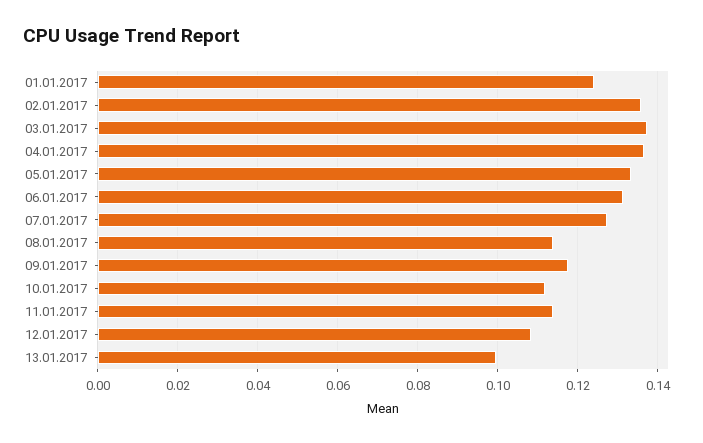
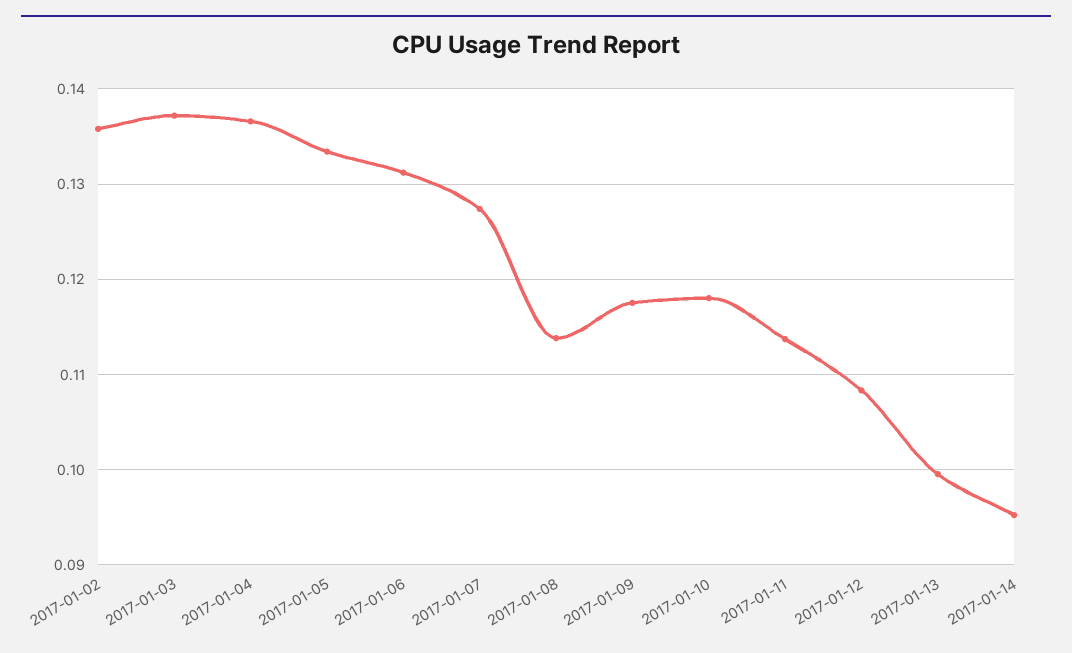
01.01.2017: 0.124 -> none
10.01.2017: 0.112 -> 0.118
2017-01-14: none -> 0.095

